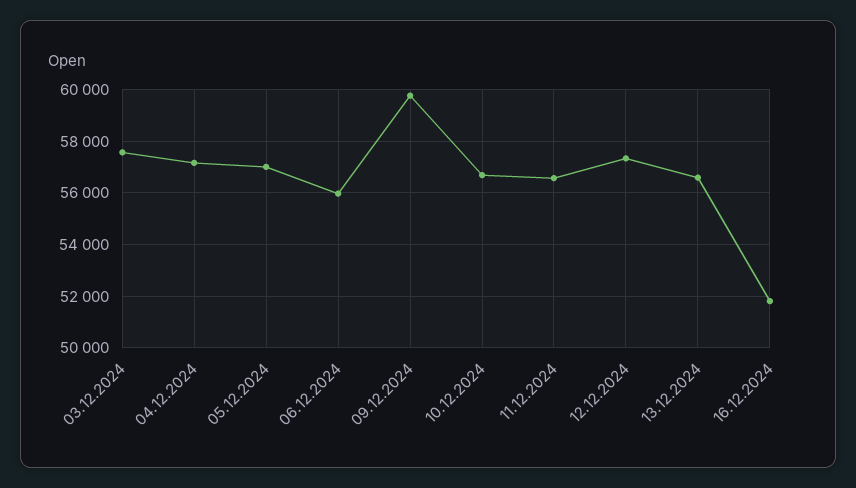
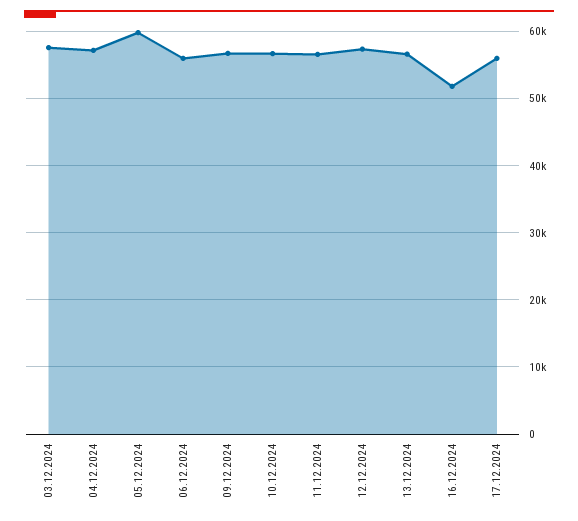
05.12.2024: 57000 -> 60000
09.12.2024: 59750 -> 57000
17.12.2024: none -> 56000

